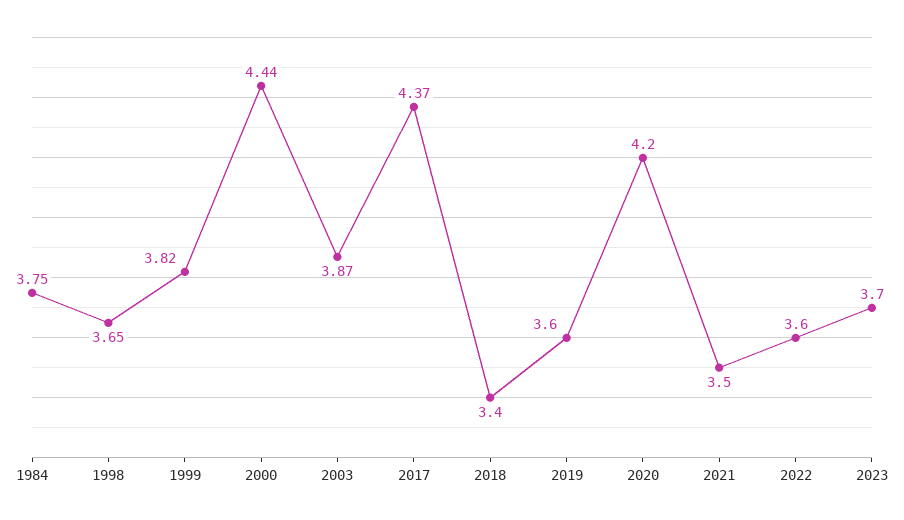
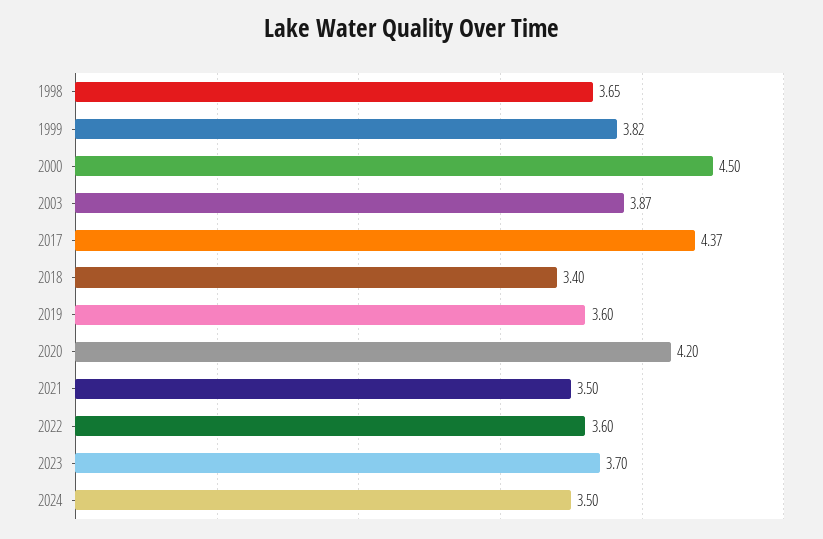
1984: 3.75 -> none
2000: 4.44 -> 4.5
2024: none -> 3.5

